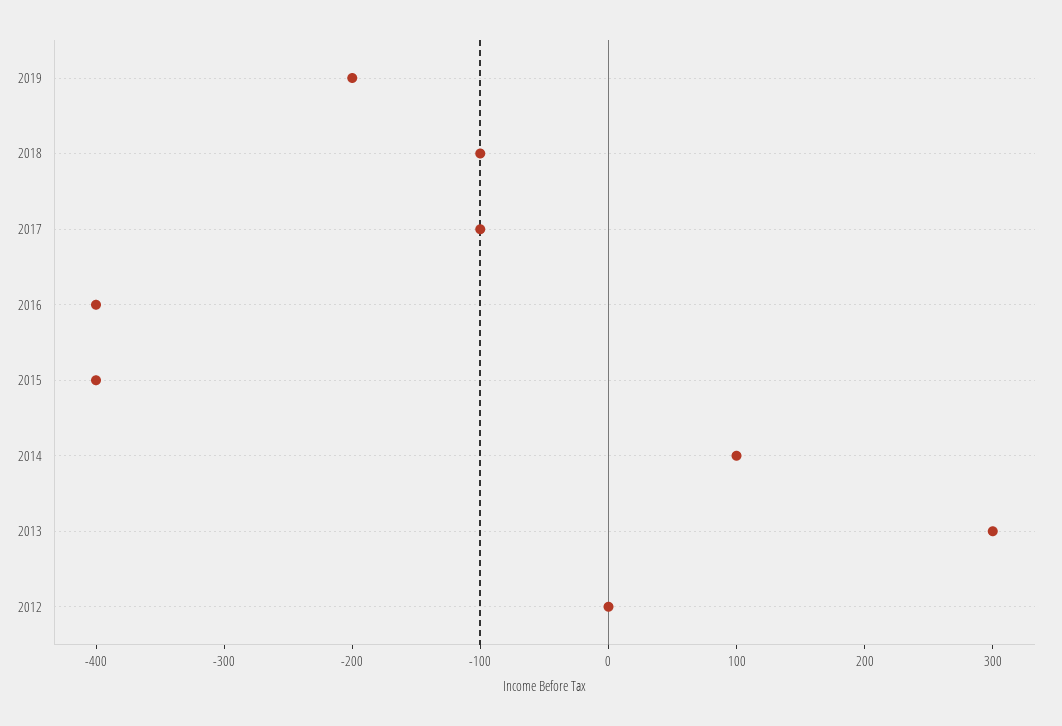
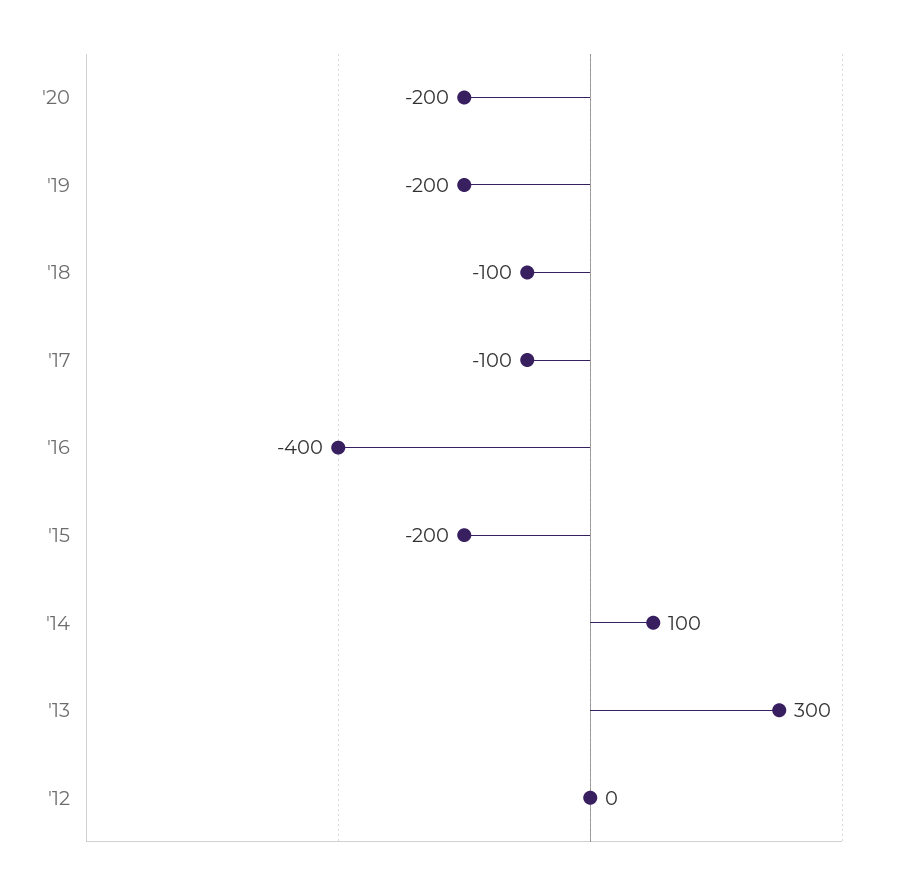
2015: -400 -> -200
'20: none -> -200

